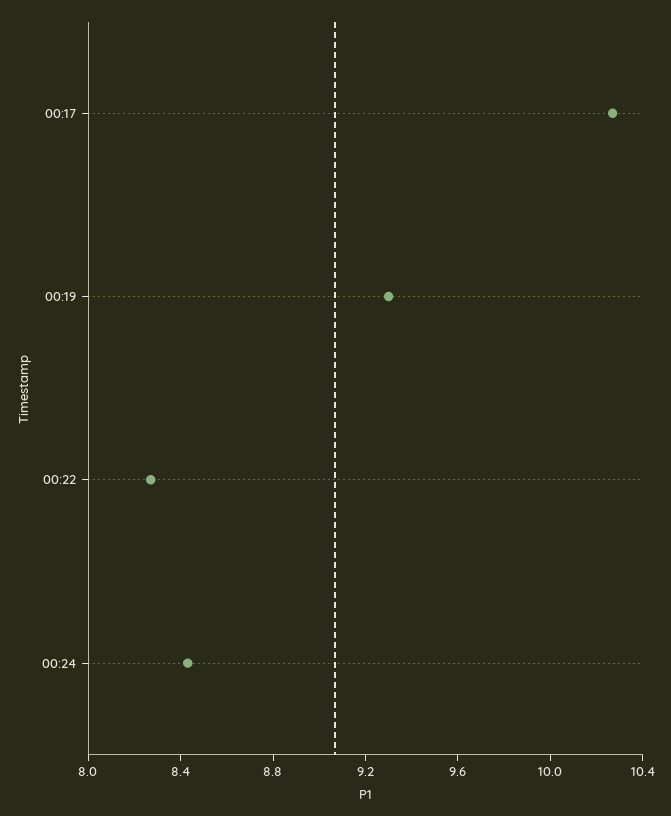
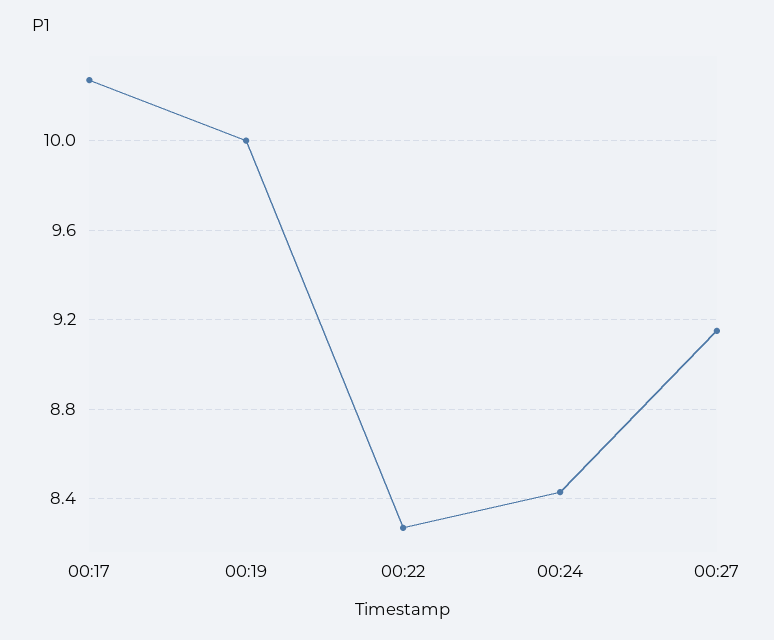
00:19: 9.3 -> 10
00:27: none -> 9.15

